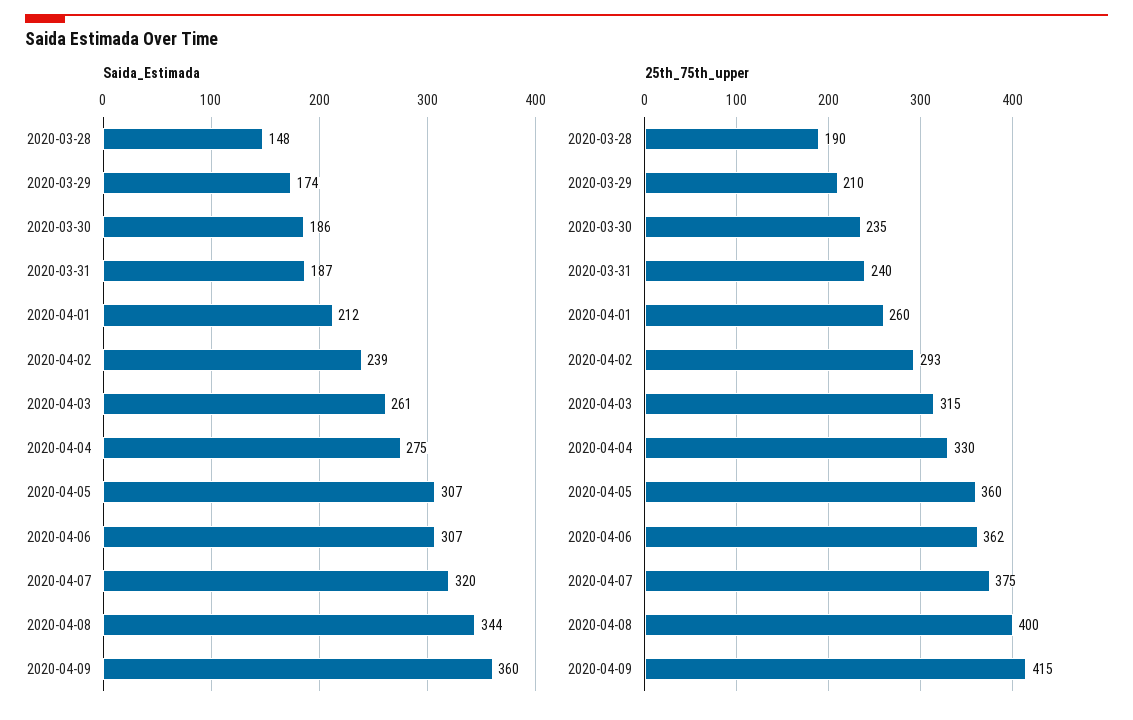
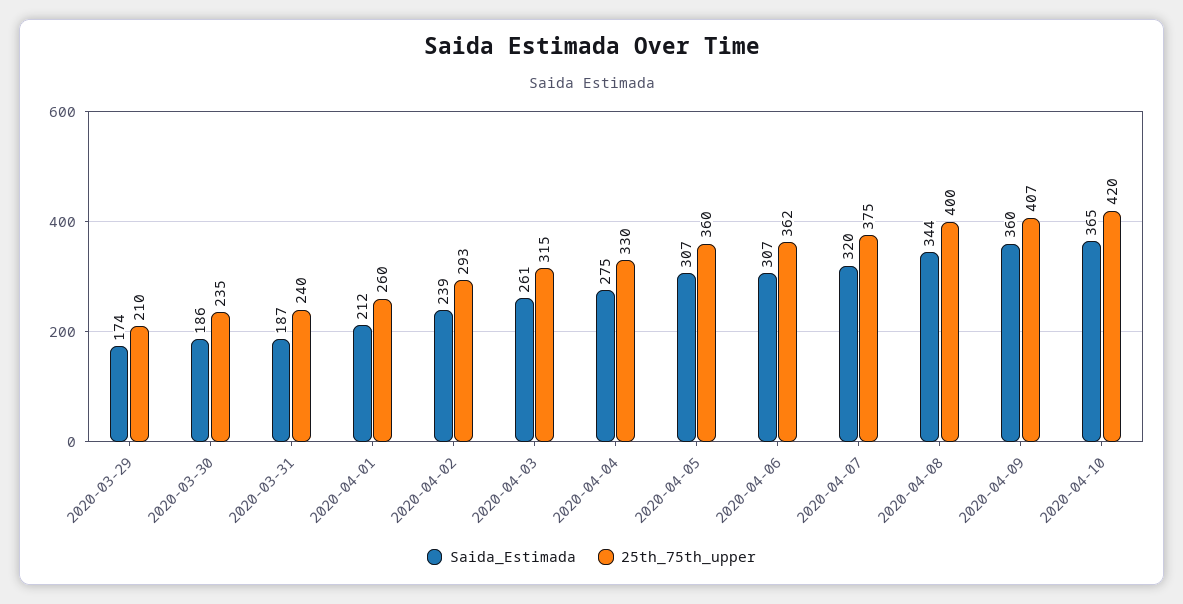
Saida_Estimada, 2020-03-28: 148 -> none
25th_75th_upper, 2020-03-28: 190 -> none
25th_75th_upper, 2020-04-09: 415 -> 407
Saida_Estimada, 2020-04-10: none -> 365
25th_75th_upper, 2020-04-10: none -> 420

